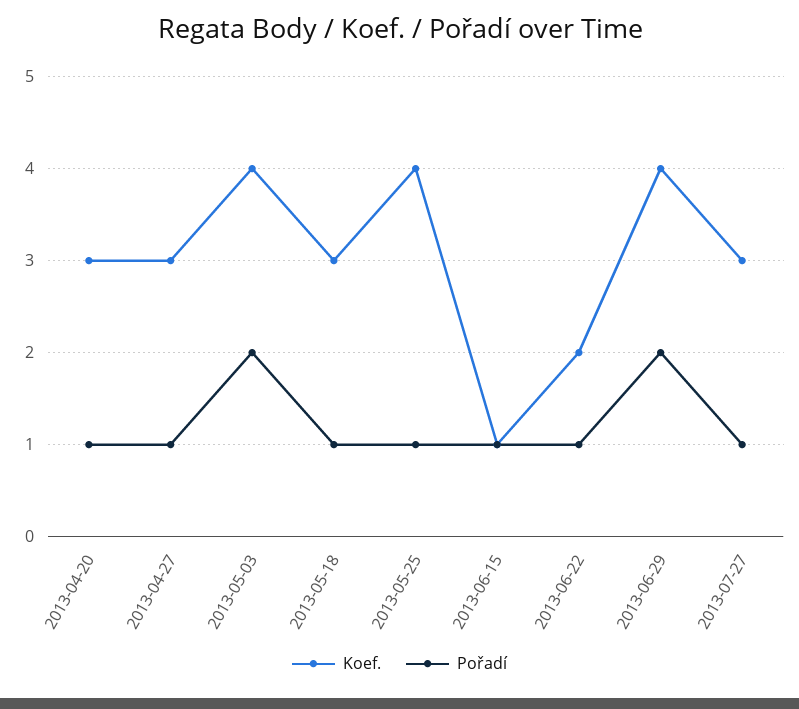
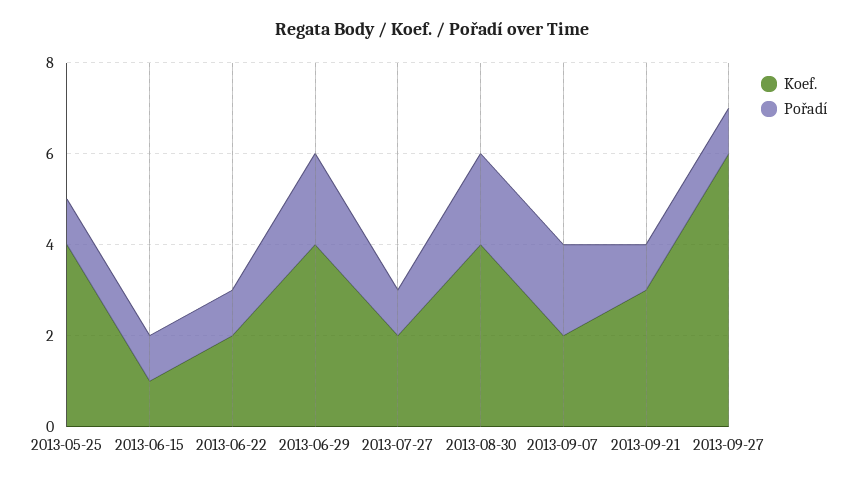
Koef., 2013-04-20: 3 -> none
Pořadí, 2013-04-20: 1 -> none
Koef., 2013-04-27: 3 -> none
Pořadí, 2013-04-27: 1 -> none
Koef., 2013-05-03: 4 -> none
Pořadí, 2013-05-03: 2 -> none
Koef., 2013-05-18: 3 -> none
Pořadí, 2013-05-18: 1 -> none
Koef., 2013-07-27: 3 -> 2
Koef., 2013-08-30: none -> 4
Pořadí, 2013-08-30: none -> 2
Koef., 2013-09-07: none -> 2
Pořadí, 2013-09-07: none -> 2
Koef., 2013-09-21: none -> 3
Pořadí, 2013-09-21: none -> 1
Koef., 2013-09-27: none -> 6
Pořadí, 2013-09-27: none -> 1

